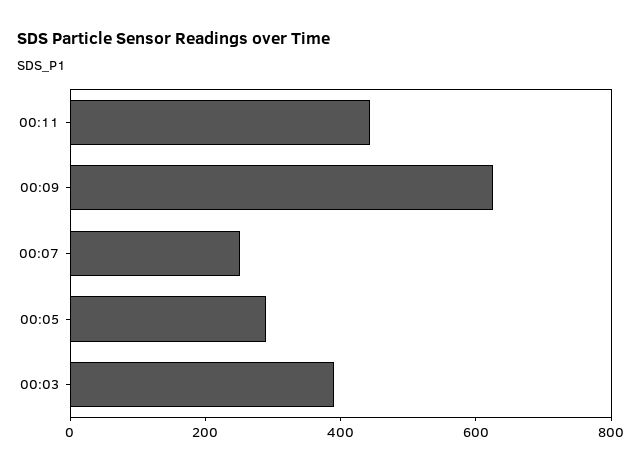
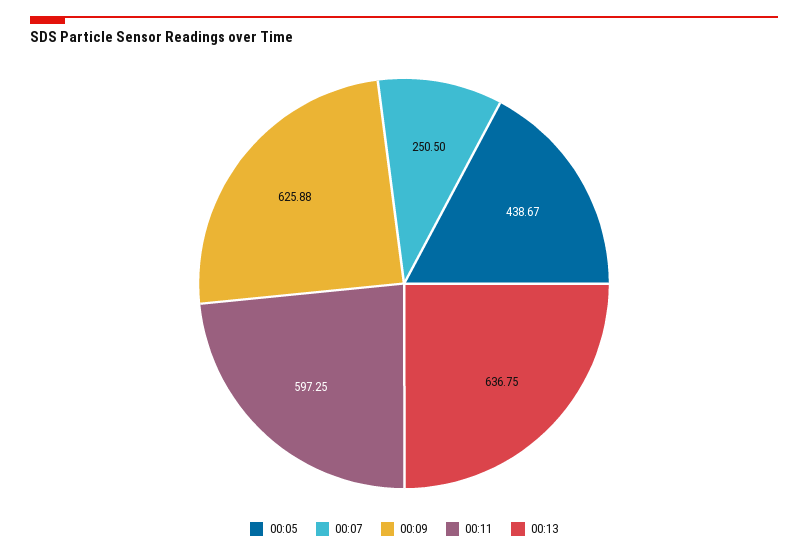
00:11: 450 -> 597.25
00:05: 300 -> 438.67
00:03: 400 -> none
00:13: none -> 636.75

